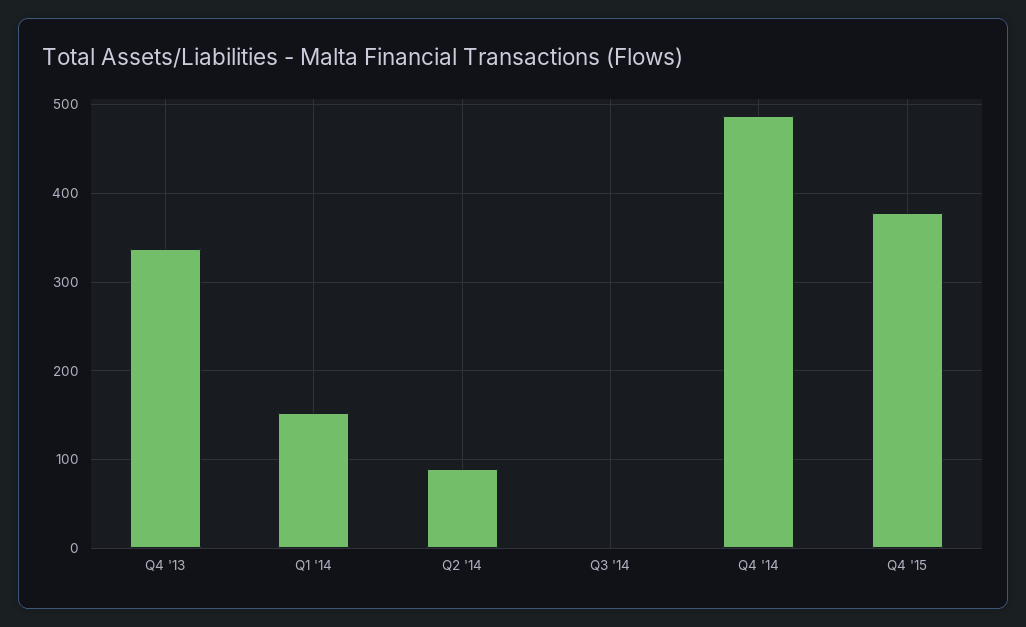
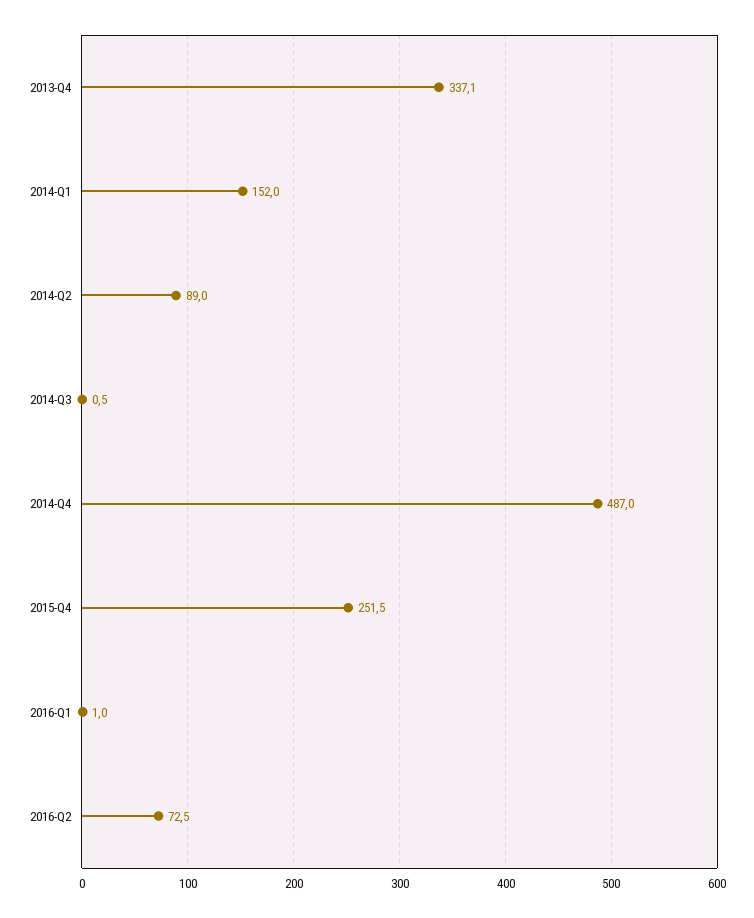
Q4 '15: 380 -> 251.5
2016-Q1: none -> 1
2016-Q2: none -> 72.5

